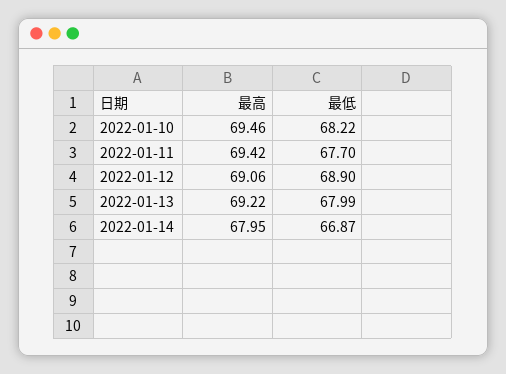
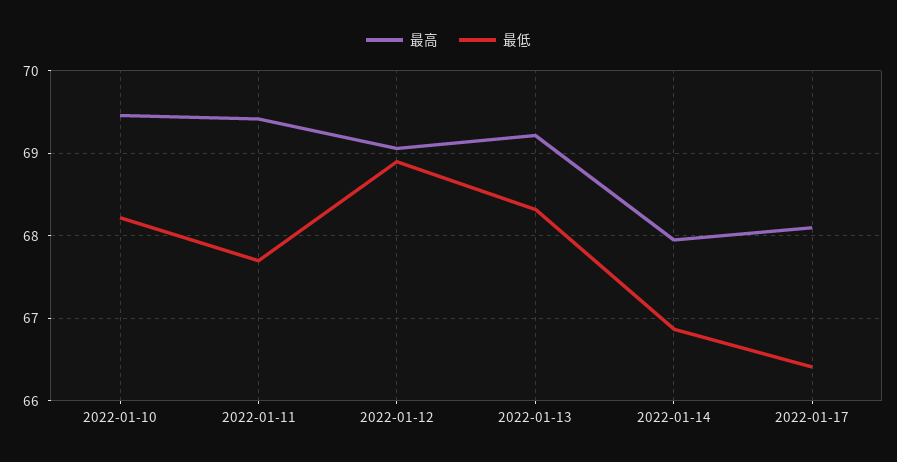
最低, 2022-01-13: 67.99 -> 68.3
最高, 2022-01-17: none -> 68.1
最低, 2022-01-17: none -> 66.4

